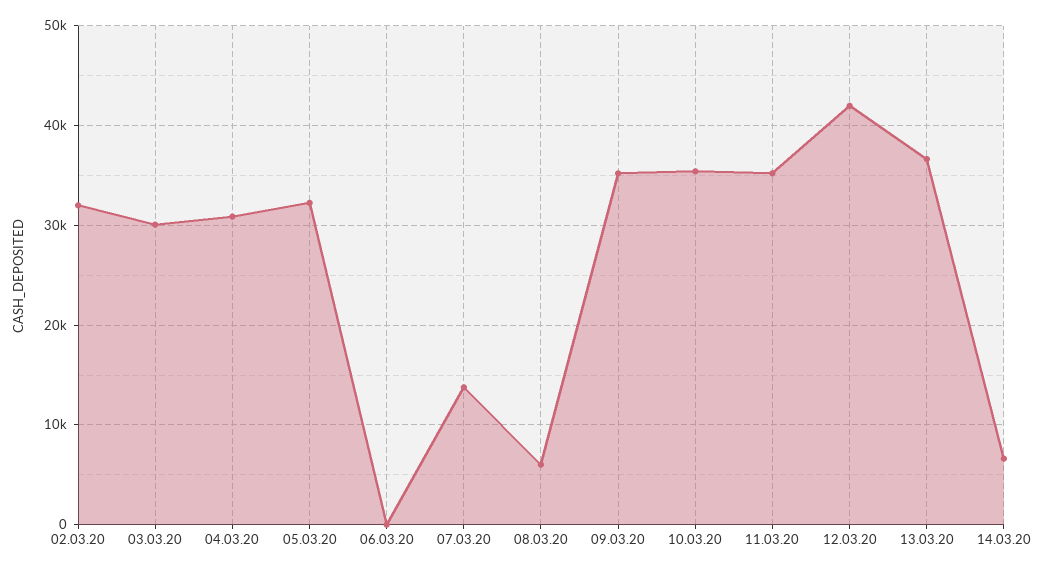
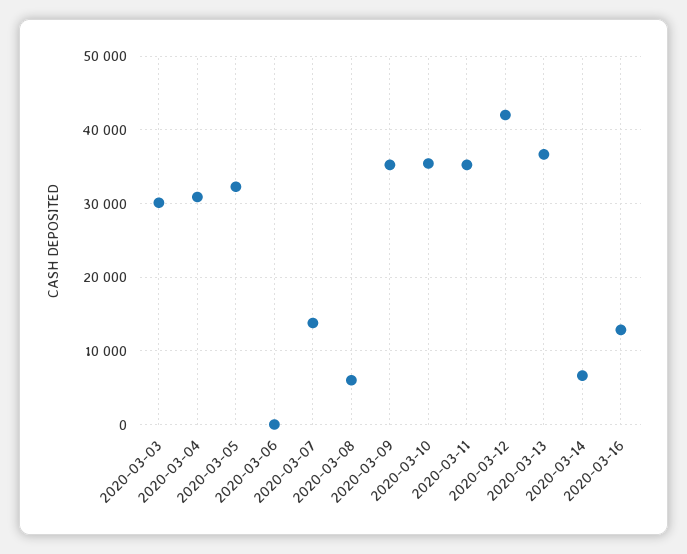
02.03.20: 32000 -> none
2020-03-16: none -> 13000

